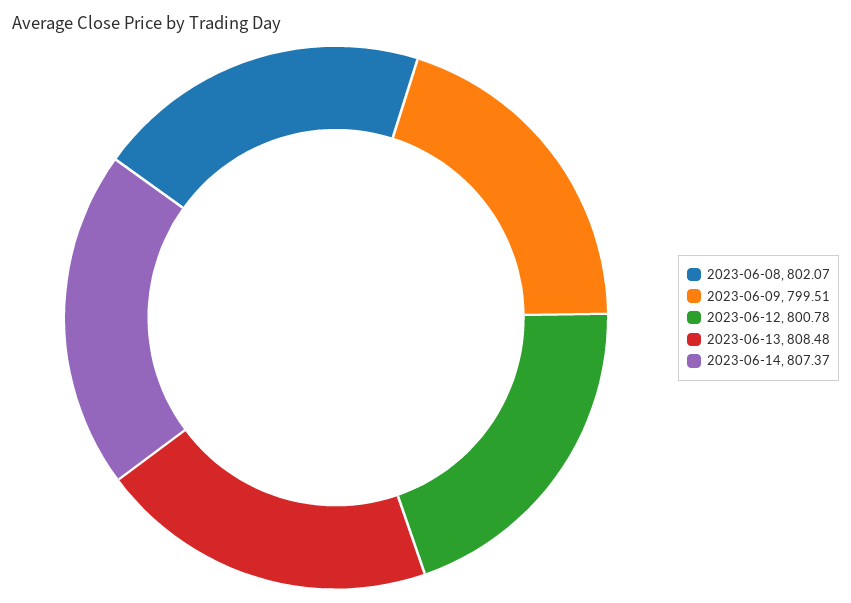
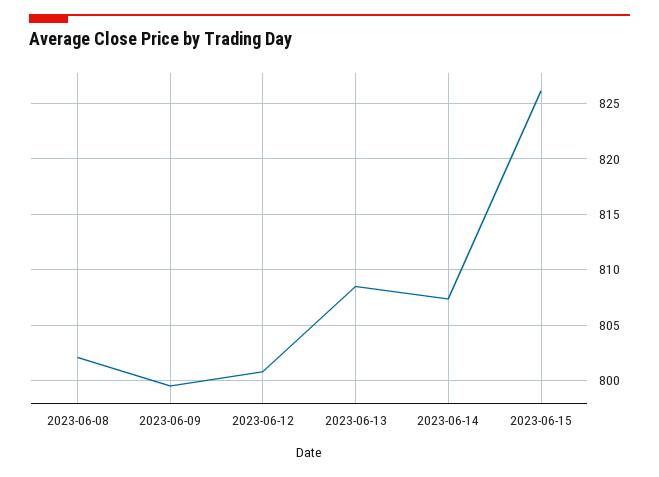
2023-06-15: none -> 826

